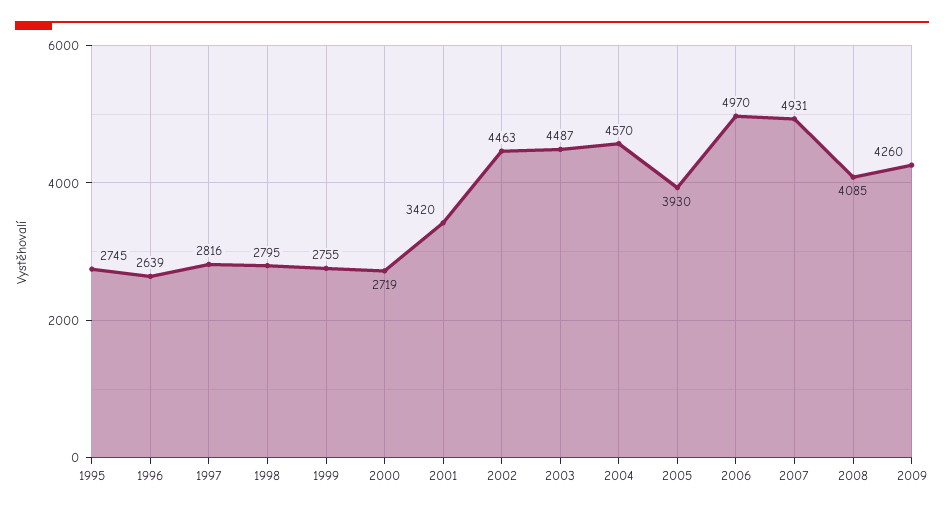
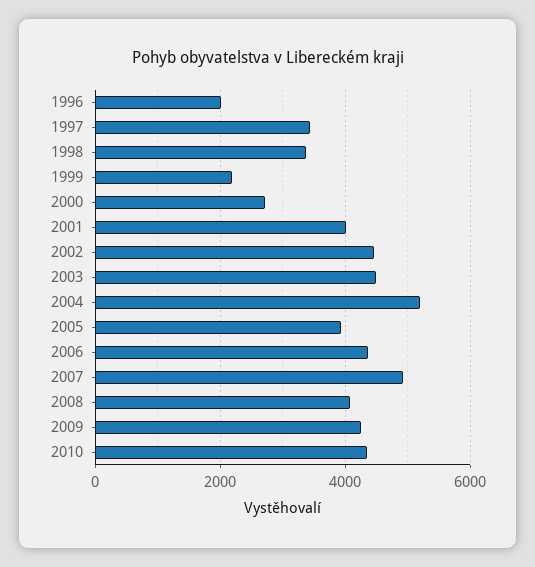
1995: 2745 -> none
1996: 2639 -> 2000
1997: 2816 -> 3400
1998: 2795 -> 3400
1999: 2755 -> 2200
2001: 3420 -> 4000
2004: 4570 -> 5200
2006: 4970 -> 4400
2010: none -> 4400

